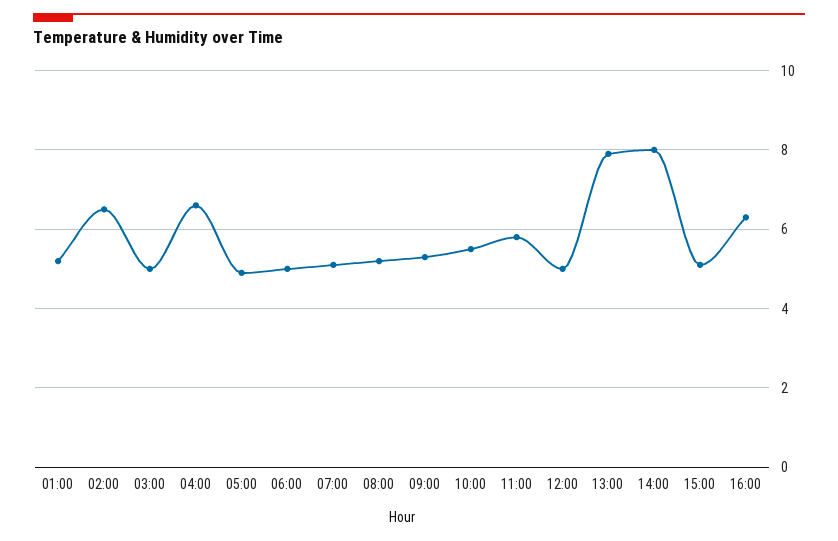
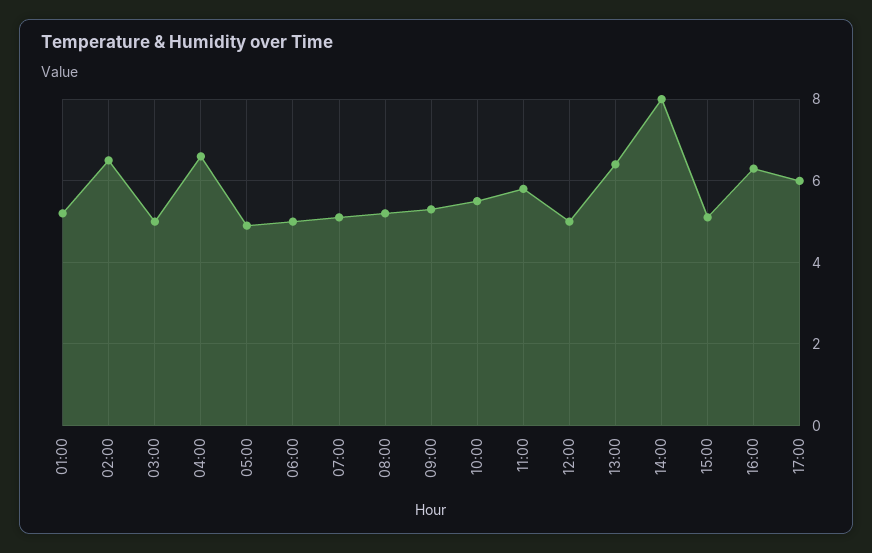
13:00: 8 -> 6.5
17:00: none -> 6

